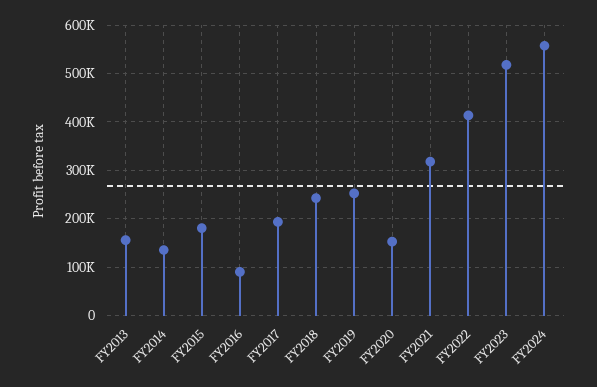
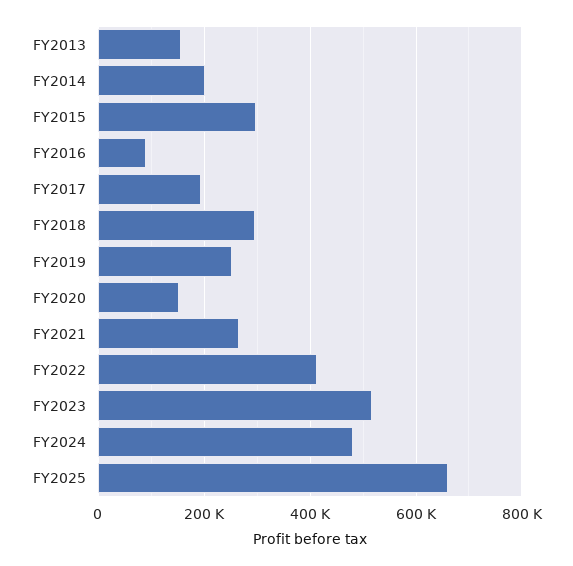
FY2014: 140000 -> 200000
FY2015: 180000 -> 300000
FY2018: 240000 -> 300000
FY2021: 320000 -> 260000
FY2024: 560000 -> 480000
FY2025: none -> 660000

